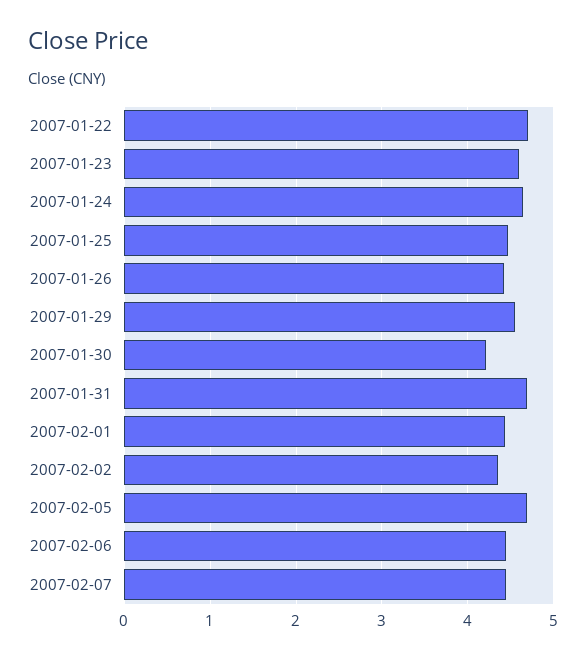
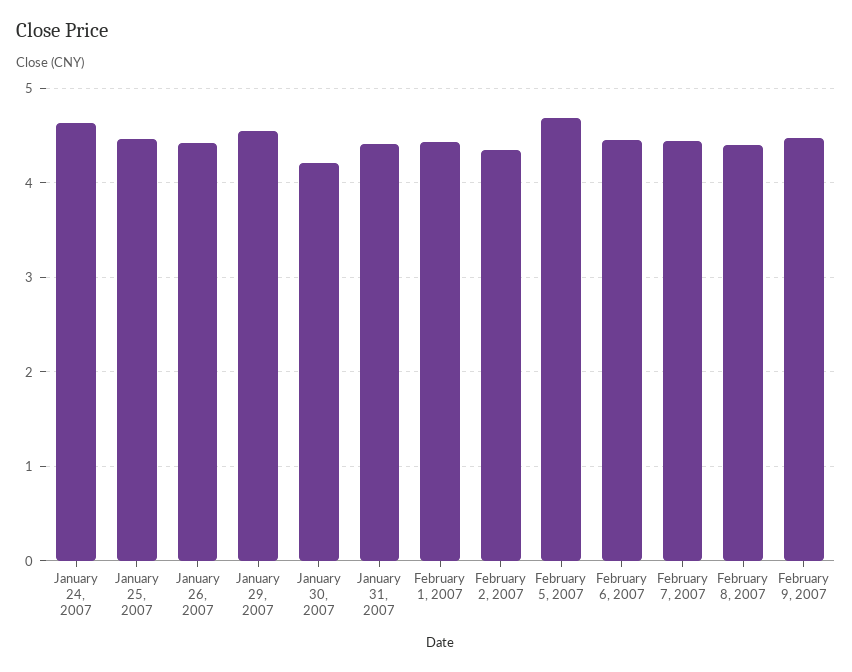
2007-01-22: 4.7 -> none
2007-01-23: 4.6 -> none
2007-01-31: 4.7 -> 4.4
February 8, 2007: none -> 4.4
February 9, 2007: none -> 4.5

